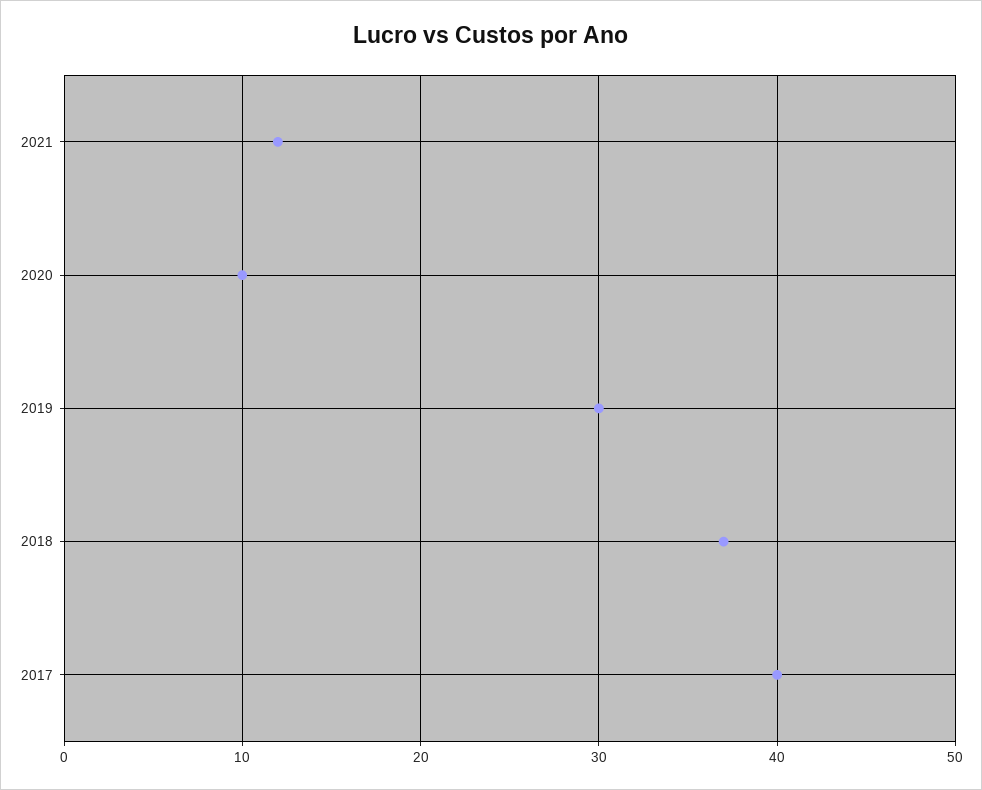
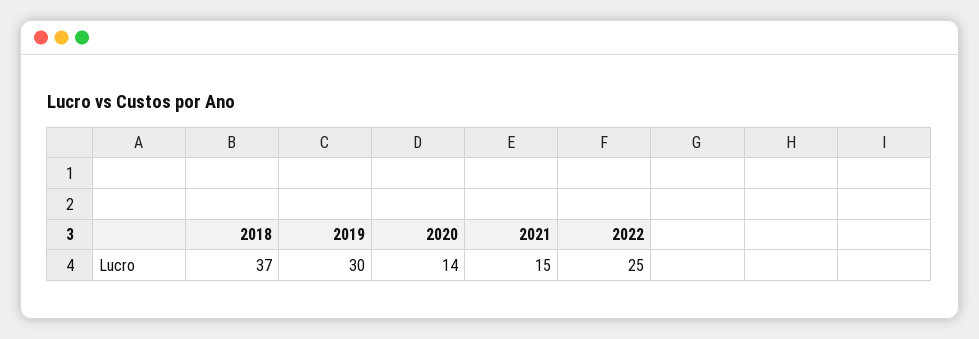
2021: 12 -> 15
2020: 10 -> 14
2017: 40 -> none
2022: none -> 25

